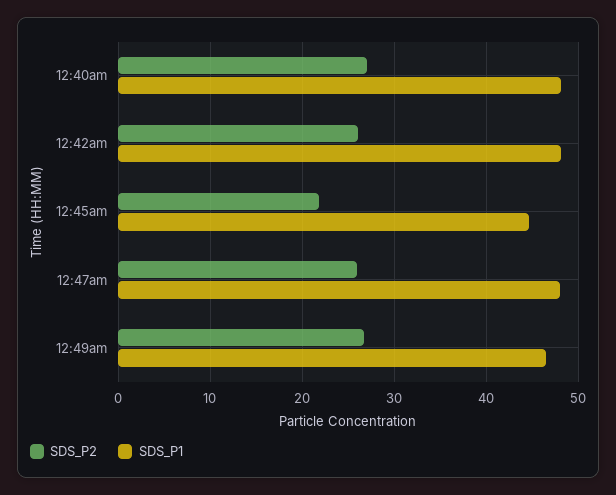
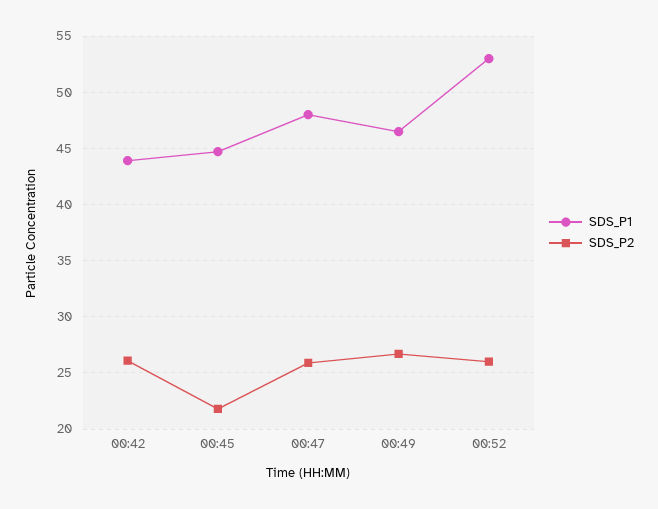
SDS_P2, 12:40am: 27 -> none
SDS_P1, 12:40am: 48 -> none
SDS_P1, 12:42am: 48 -> 44
SDS_P1, 00:52: none -> 53
SDS_P2, 00:52: none -> 26

